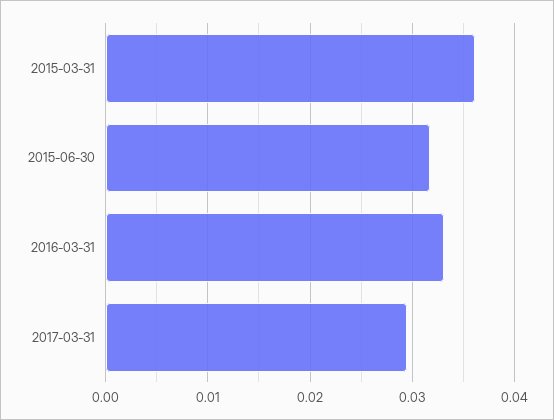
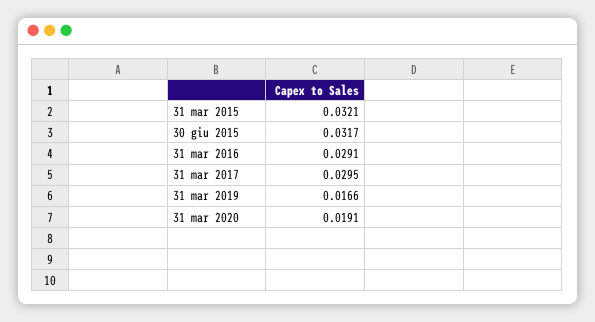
2015-03-31: 0.036 -> 0.0321
2016-03-31: 0.033 -> 0.0291
31 mar 2019: none -> 0.0166
31 mar 2020: none -> 0.0191

